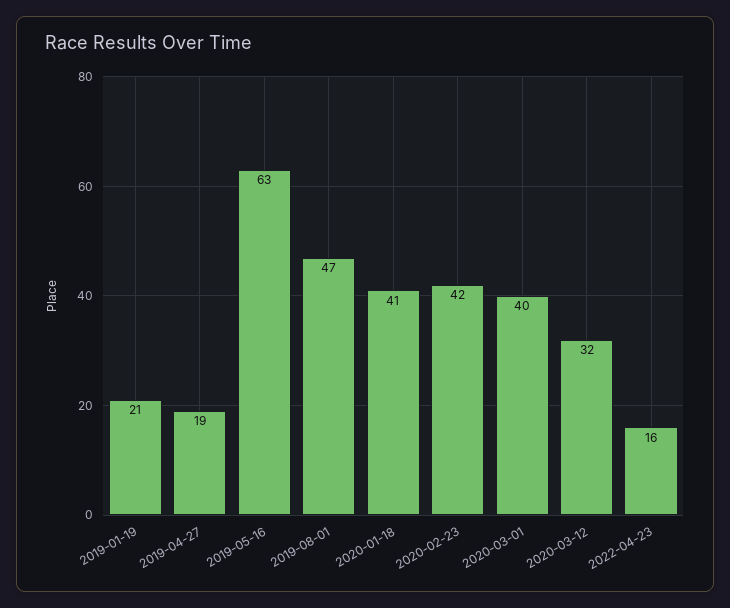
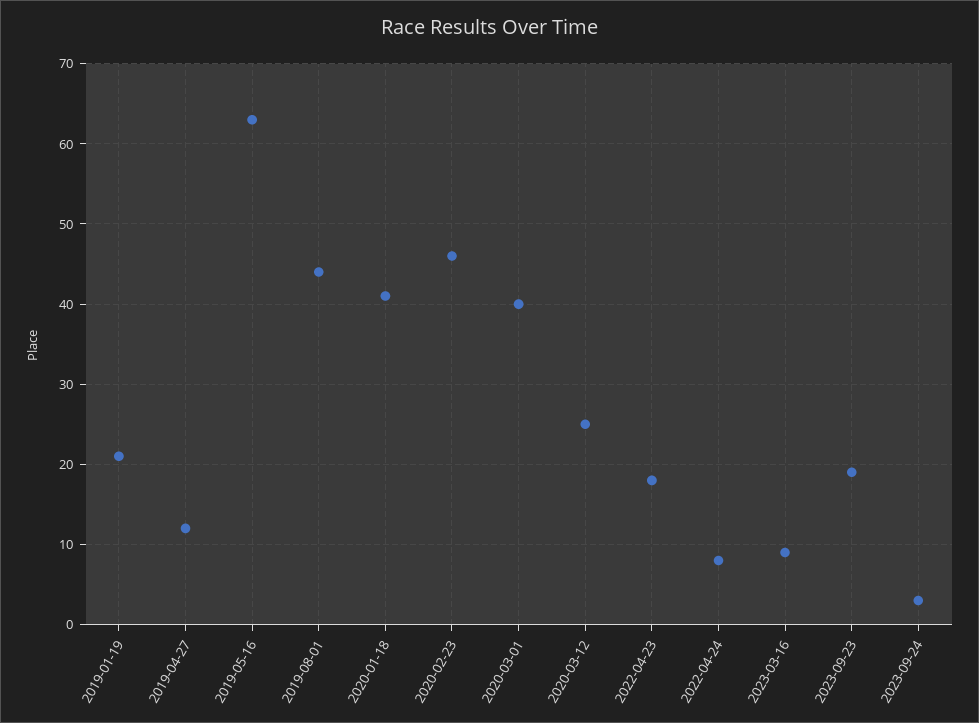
2019-04-27: 19 -> 12
2019-08-01: 47 -> 44
2020-02-23: 42 -> 46
2020-03-12: 32 -> 25
2022-04-23: 16 -> 18
2022-04-24: none -> 8
2023-03-16: none -> 9
2023-09-23: none -> 19
2023-09-24: none -> 3

